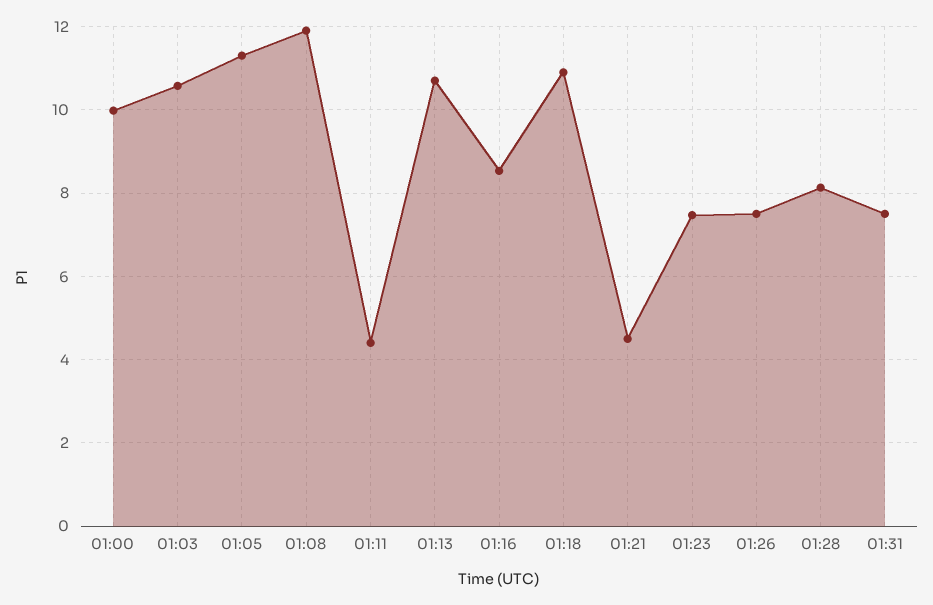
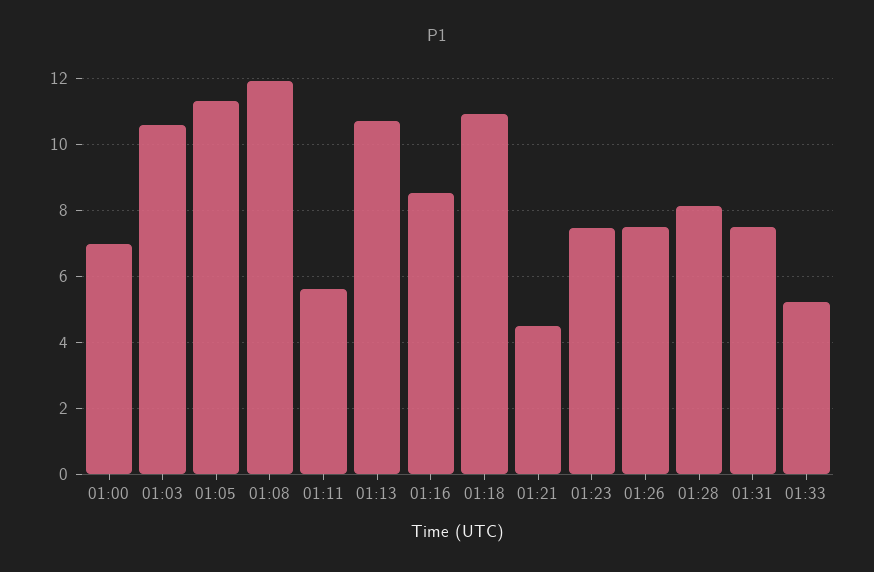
01:00: 10 -> 7
01:11: 4.4 -> 5.6
01:33: none -> 5.2

